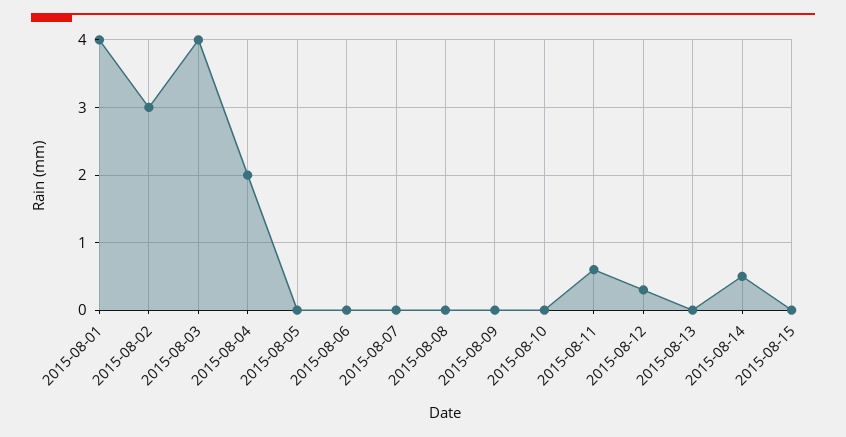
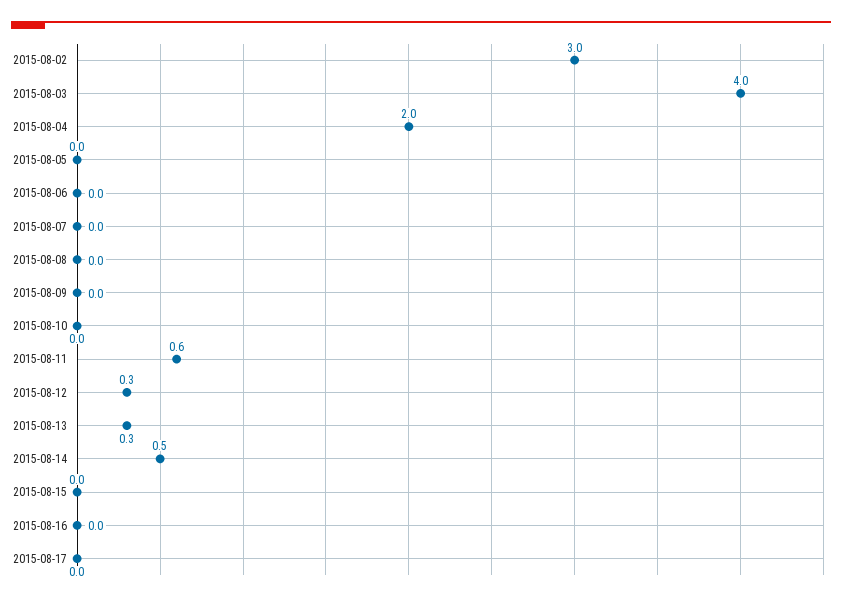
2015-08-01: 4 -> none
2015-08-13: 0 -> 0.3
2015-08-16: none -> 0
2015-08-17: none -> 0

